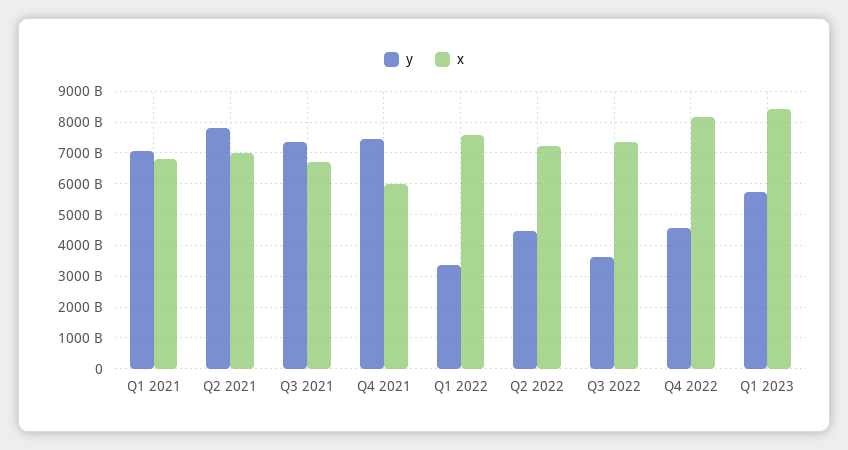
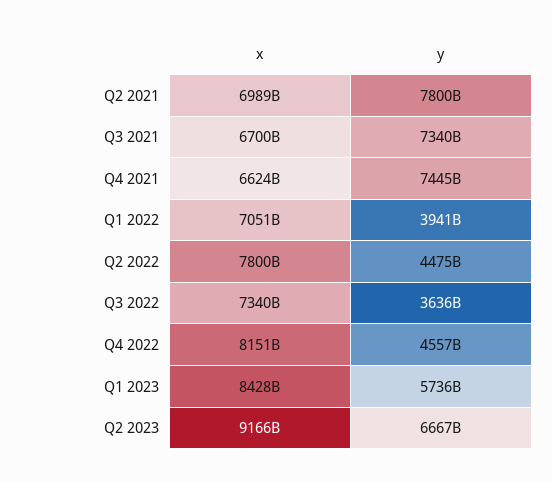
y, Q1 2021: 7000000000000 -> none
x, Q1 2021: 6800000000000 -> none
x, Q4 2021: 6000000000000 -> 6624000000000
y, Q1 2022: 3400000000000 -> 3941000000000
x, Q1 2022: 7600000000000 -> 7051000000000
x, Q2 2022: 7200000000000 -> 7800000000000
x, Q2 2023: none -> 9166000000000
y, Q2 2023: none -> 6667000000000

